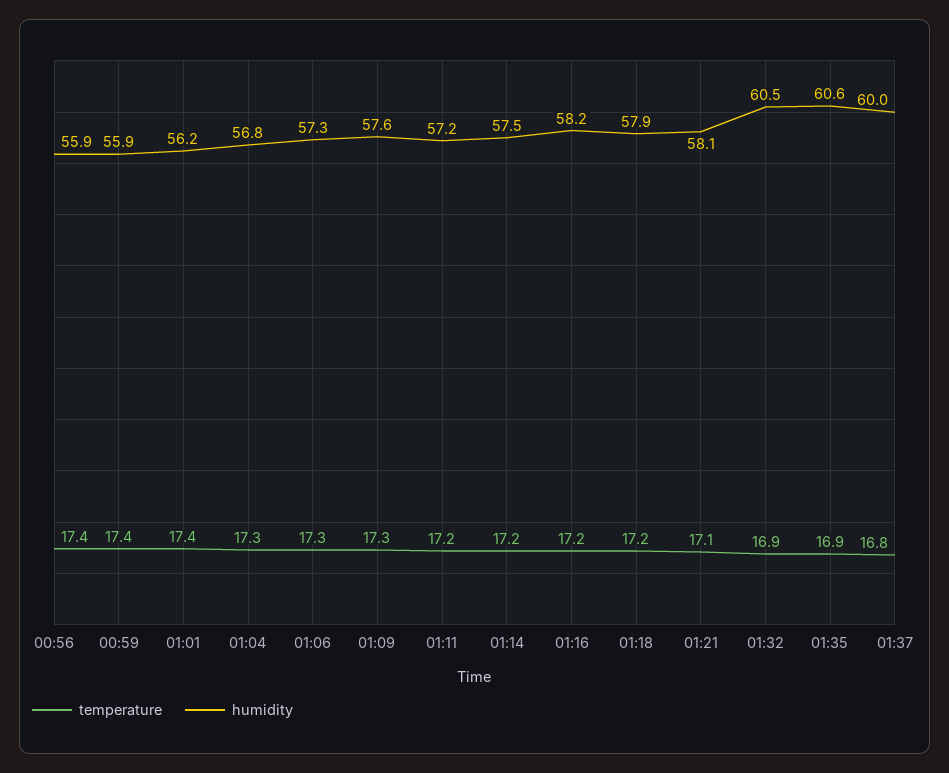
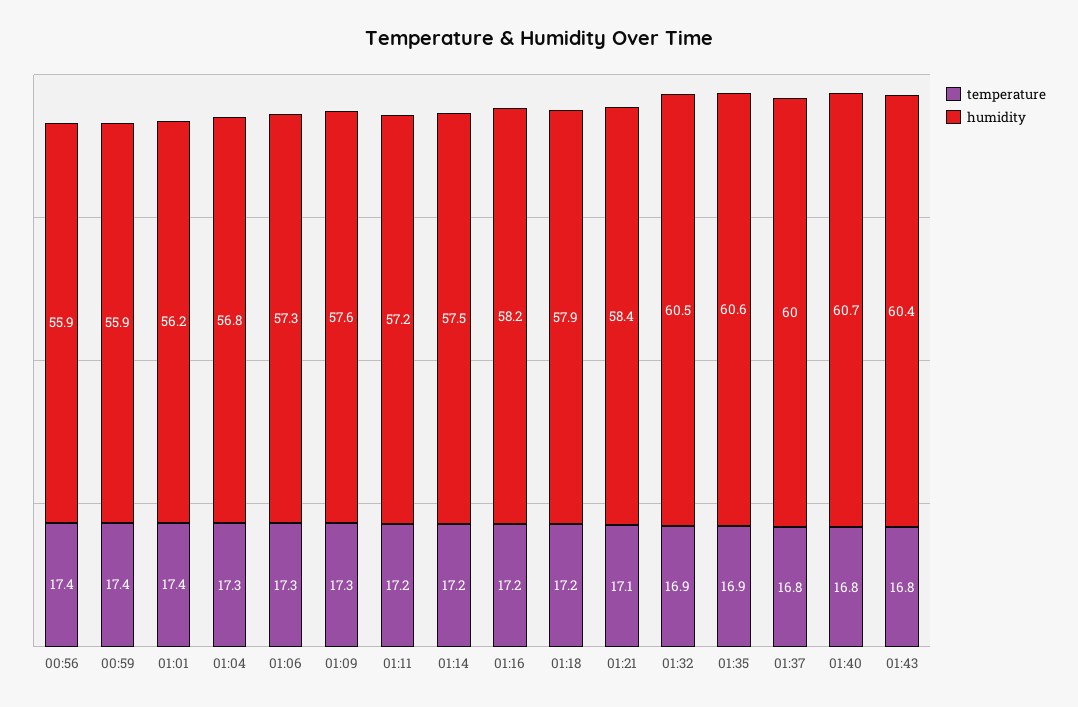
humidity, 01:21: 58.1 -> 58.4
temperature, 01:40: none -> 16.8
humidity, 01:40: none -> 60.7
temperature, 01:43: none -> 16.8
humidity, 01:43: none -> 60.4

